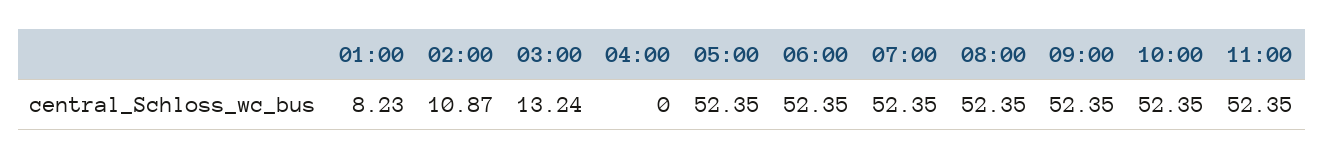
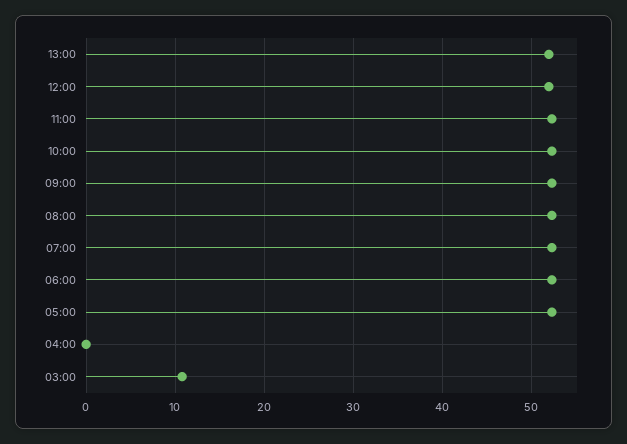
01:00: 8.23 -> none
02:00: 10.87 -> none
03:00: 13.24 -> 11
13:00: none -> 52
12:00: none -> 52

